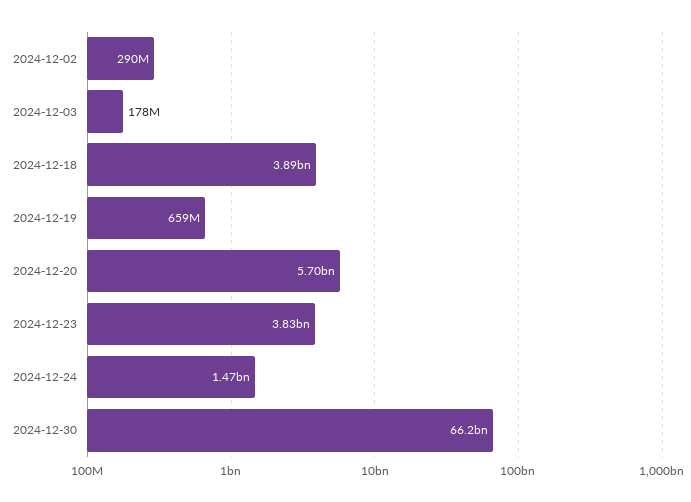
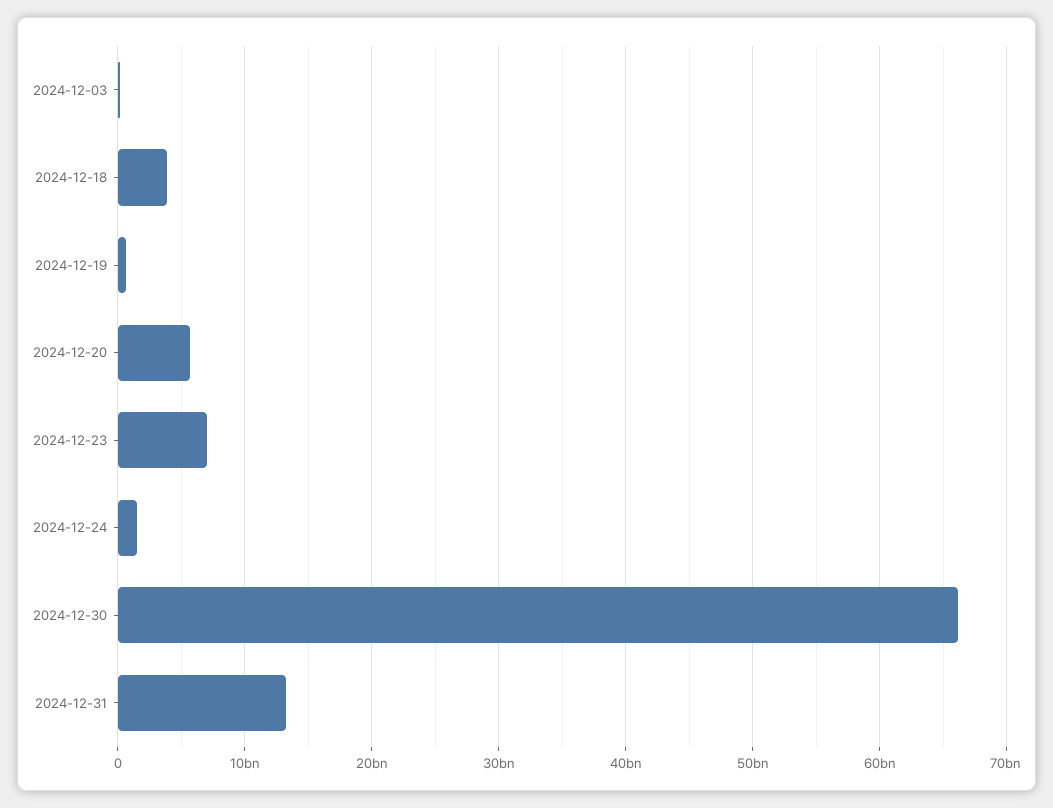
2024-12-02: 290000000 -> none
2024-12-23: 3830000000 -> 7000000000
2024-12-31: none -> 13000000000

